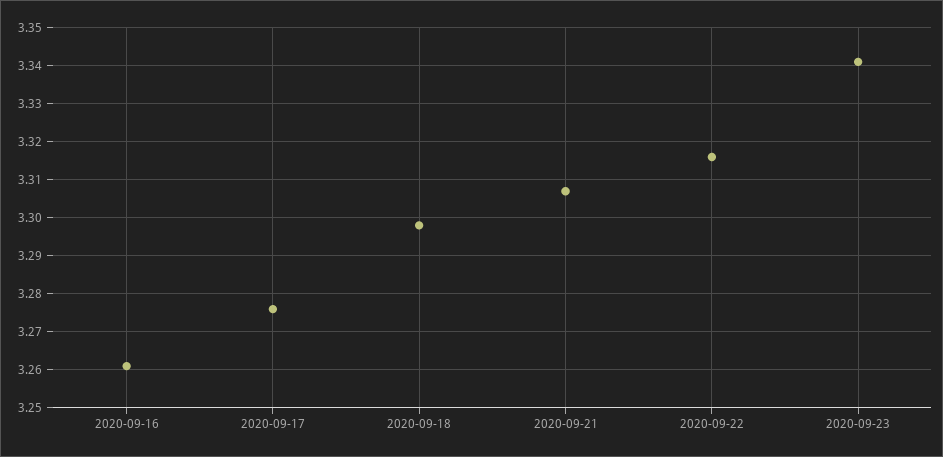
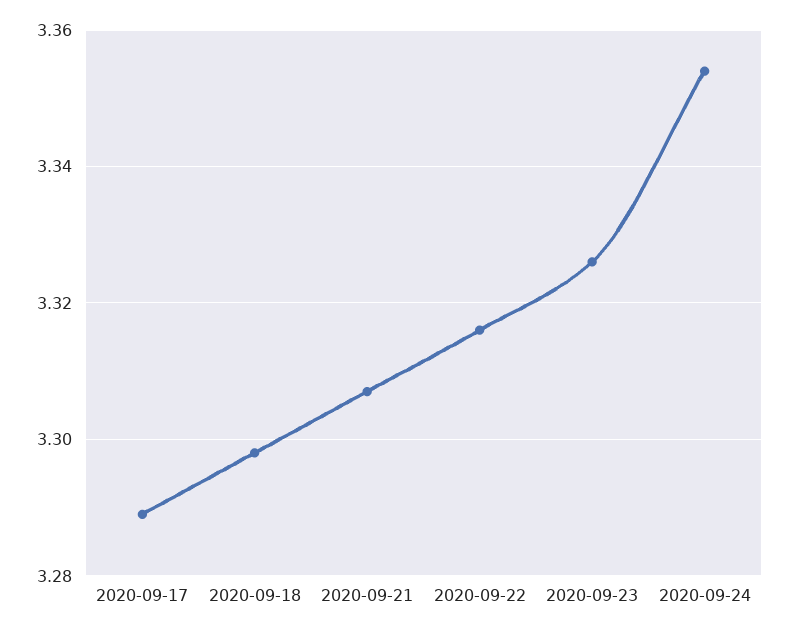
2020-09-16: 3.26 -> none
2020-09-17: 3.275 -> 3.29
2020-09-23: 3.34 -> 3.325
2020-09-24: none -> 3.355

